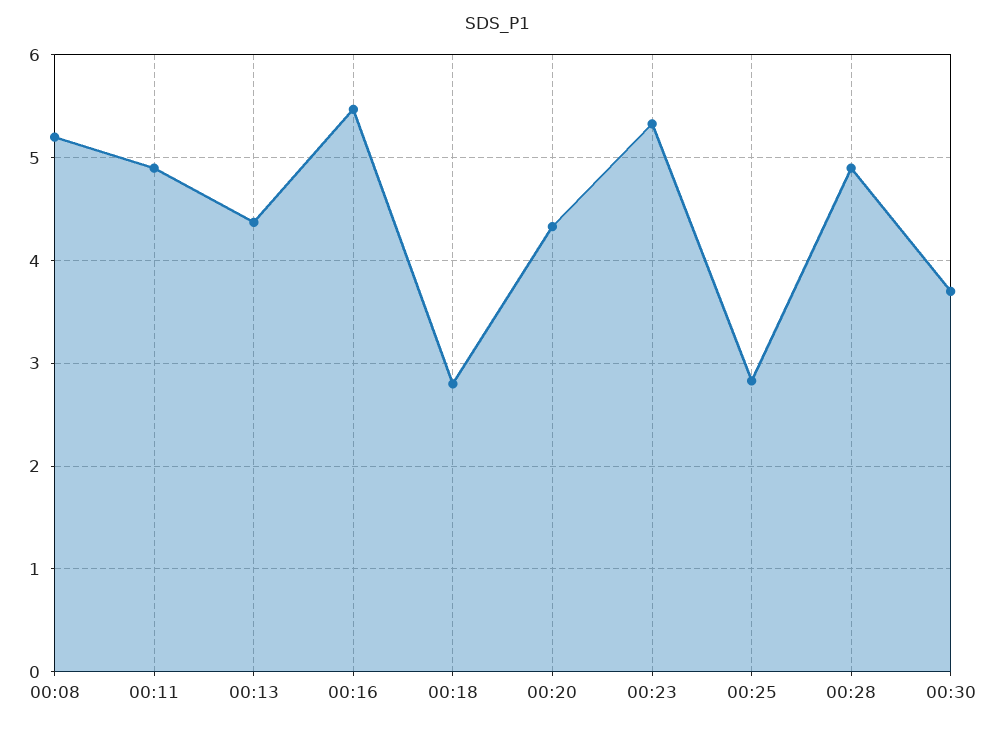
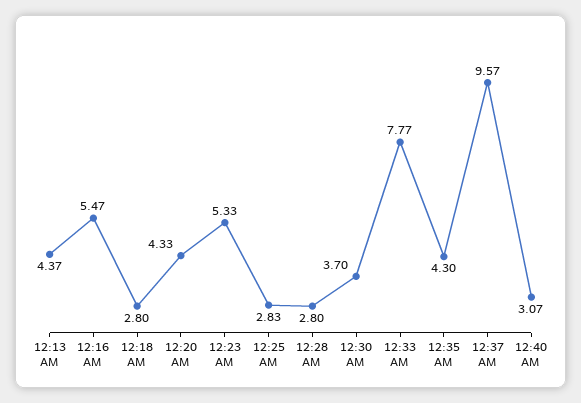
00:08: 5.2 -> none
00:11: 4.9 -> none
00:28: 4.9 -> 2.8
12:33 AM: none -> 7.77
12:35 AM: none -> 4.3
12:37 AM: none -> 9.57
12:40 AM: none -> 3.07

